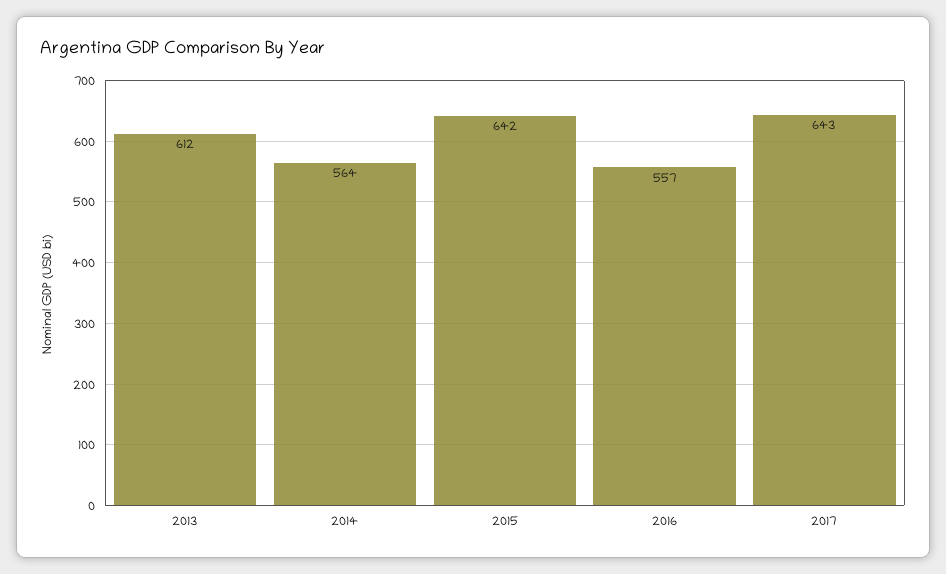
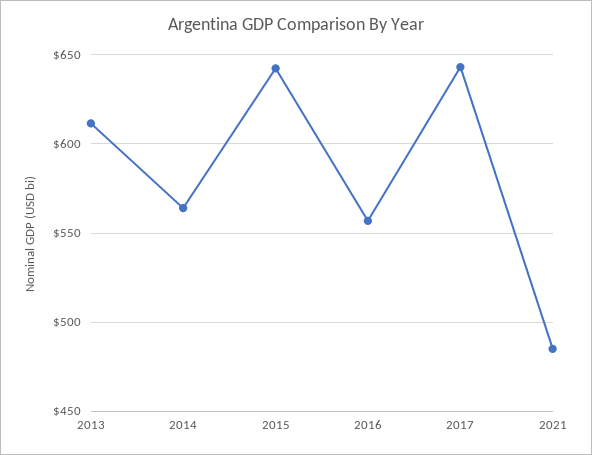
2021: none -> 485

